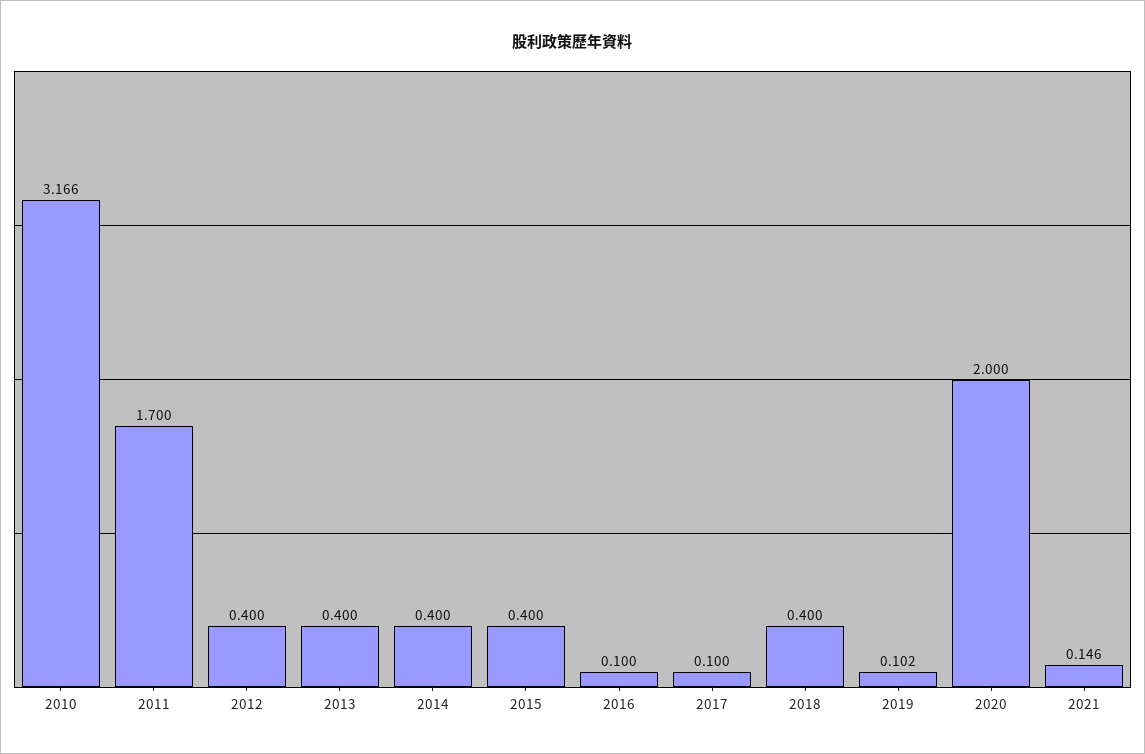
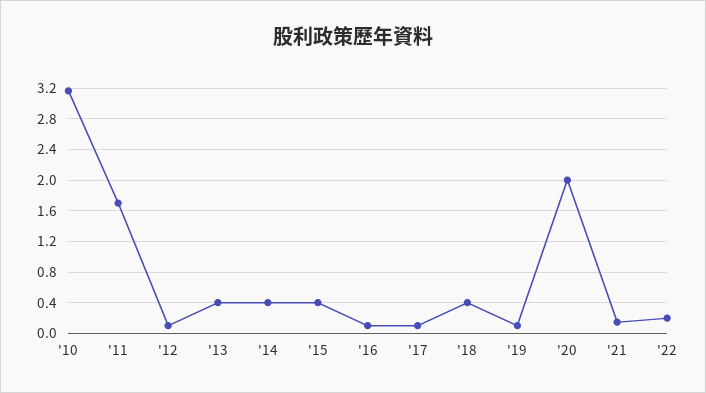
2012: 0.4 -> 0.1
'22: none -> 0.2

